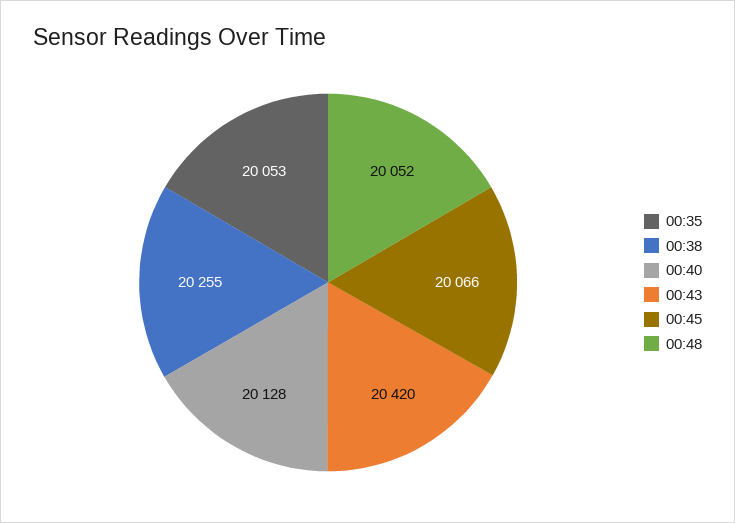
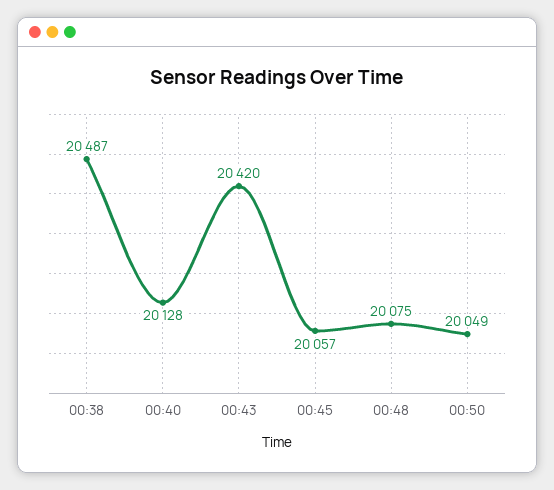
00:35: 20053 -> none
00:38: 20255 -> 20487
00:45: 20066 -> 20057
00:48: 20052 -> 20075
00:50: none -> 20049

